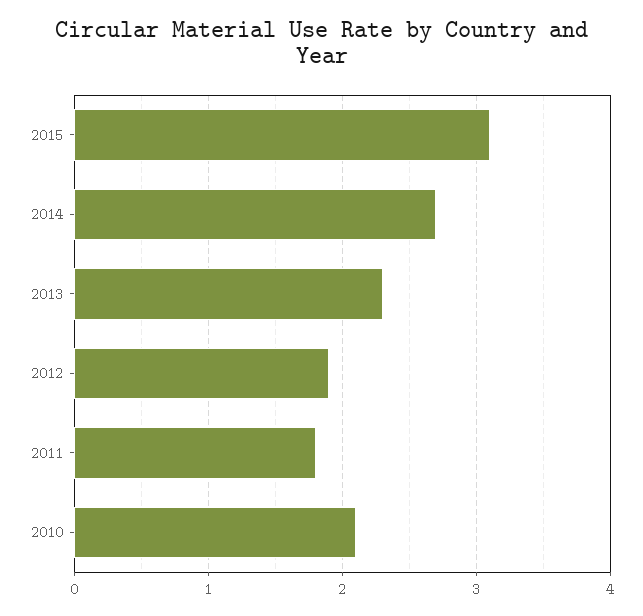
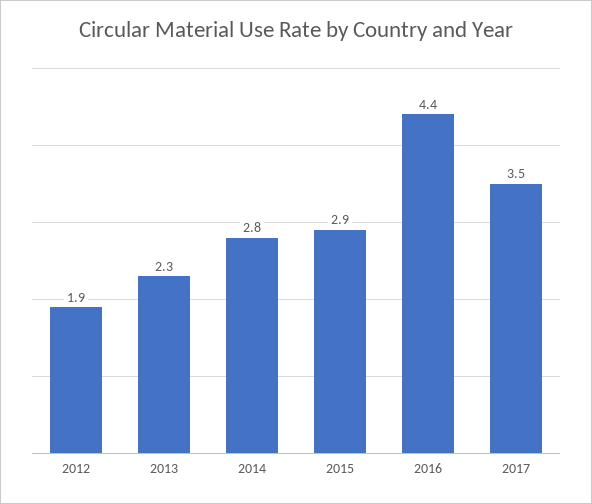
2015: 3.1 -> 2.9
2014: 2.7 -> 2.8
2011: 1.8 -> none
2010: 2.1 -> none
2016: none -> 4.4
2017: none -> 3.5

